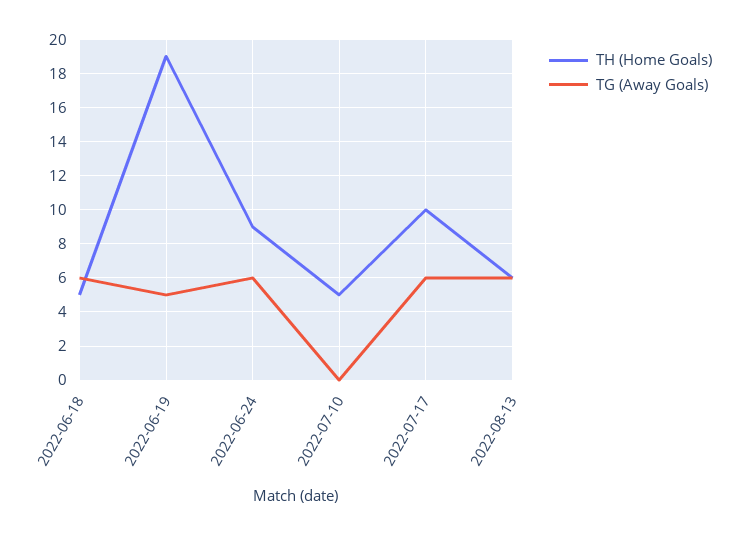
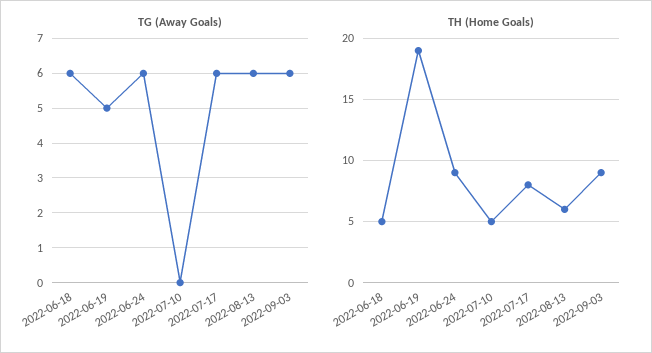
TH (Home Goals), 2022-07-17: 10 -> 8
TG (Away Goals), 2022-09-03: none -> 6
TH (Home Goals), 2022-09-03: none -> 9

